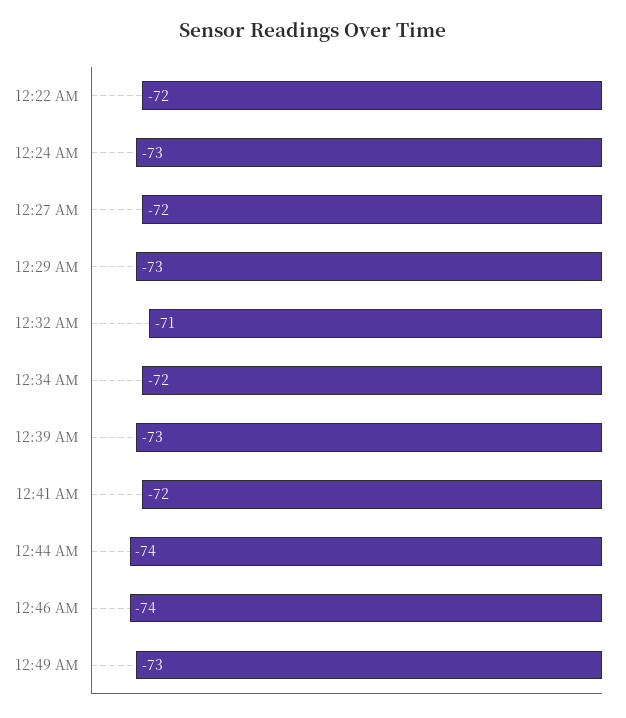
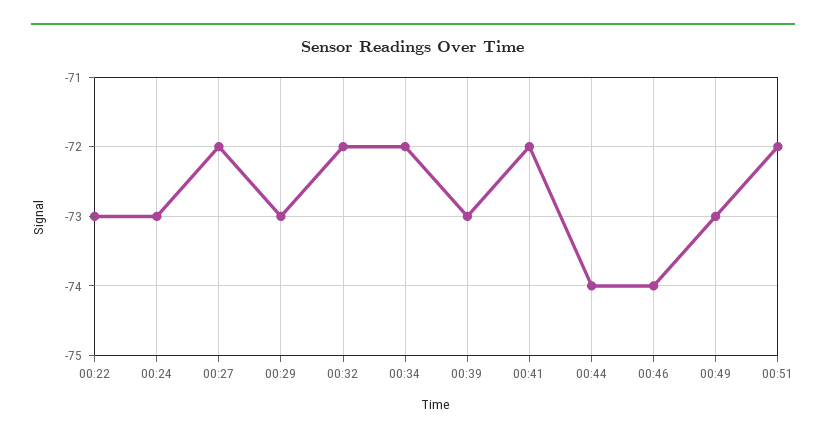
12:22 AM: -72 -> -73
12:32 AM: -71 -> -72
00:51: none -> -72

